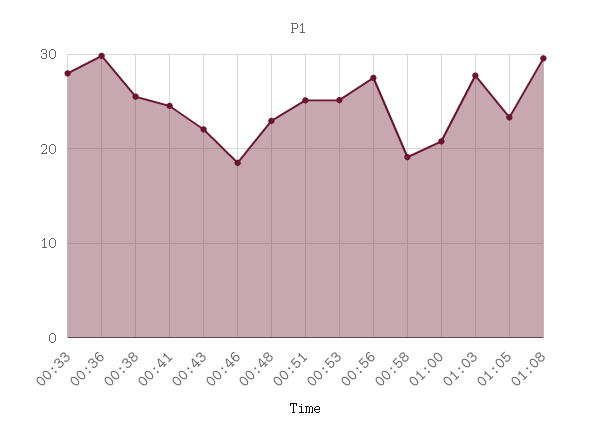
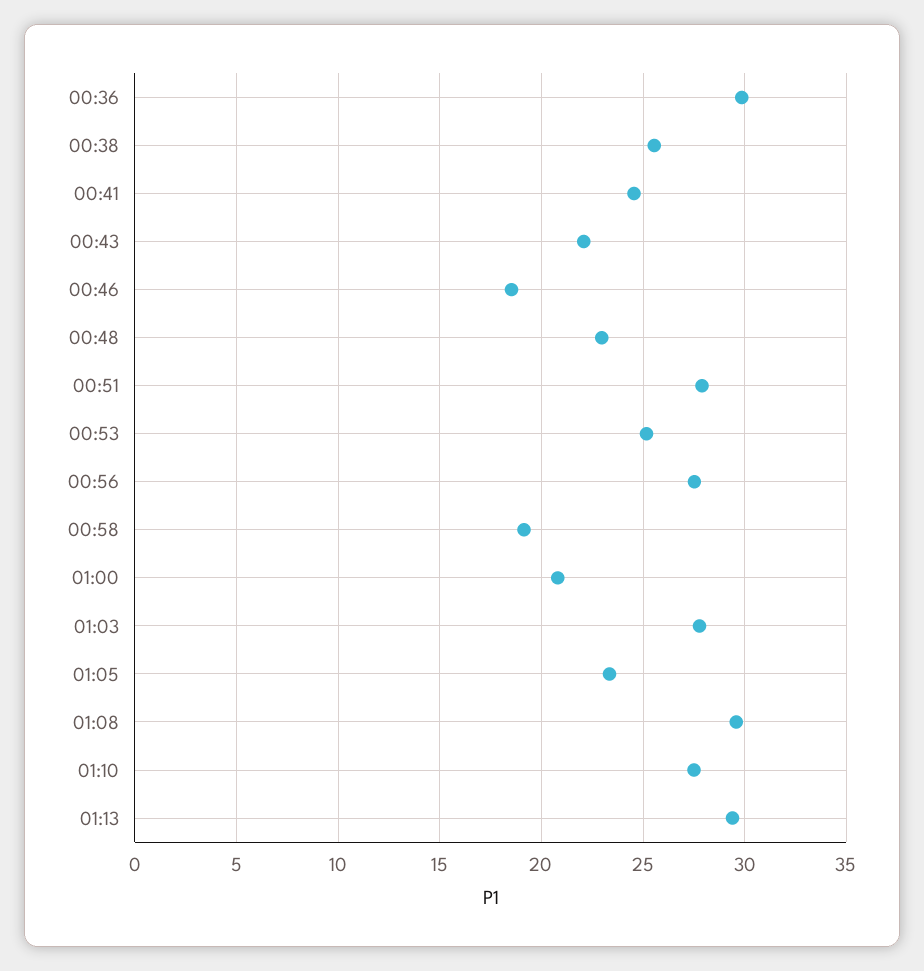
00:33: 28 -> none
00:51: 25 -> 28
01:10: none -> 27.5
01:13: none -> 29.5

